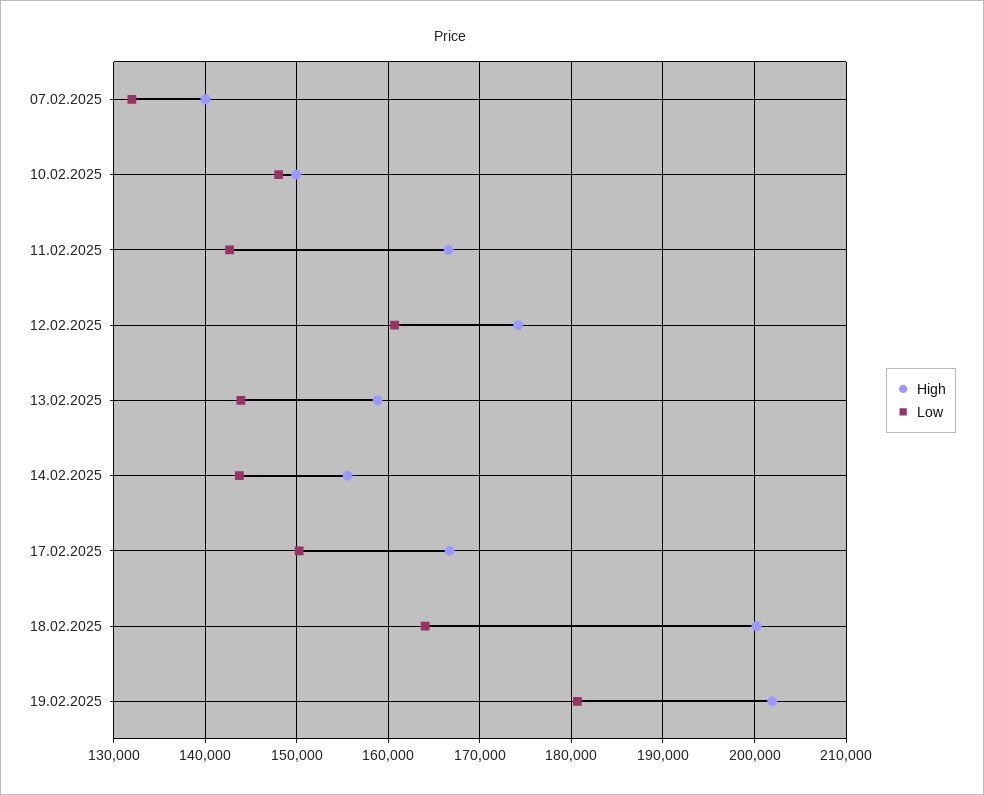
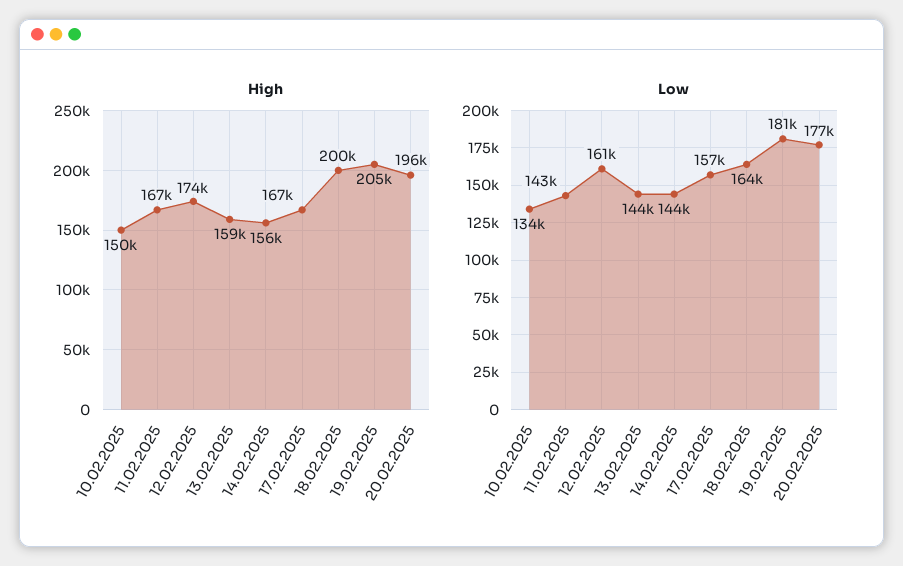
High, 07.02.2025: 140000 -> none
Low, 07.02.2025: 132000 -> none
Low, 10.02.2025: 148000 -> 134000
Low, 17.02.2025: 150000 -> 157000
High, 19.02.2025: 202000 -> 205000
High, 20.02.2025: none -> 196000
Low, 20.02.2025: none -> 177000

